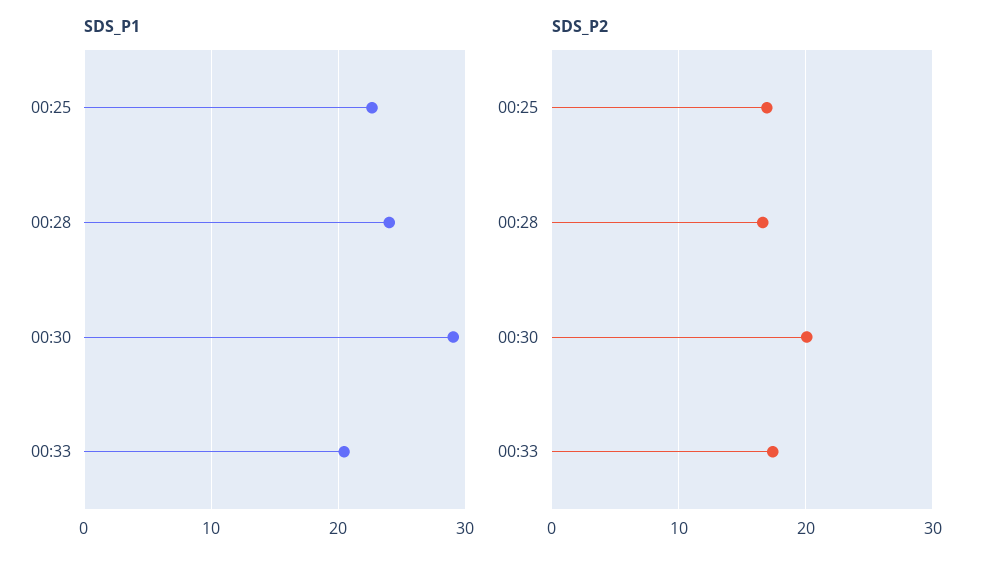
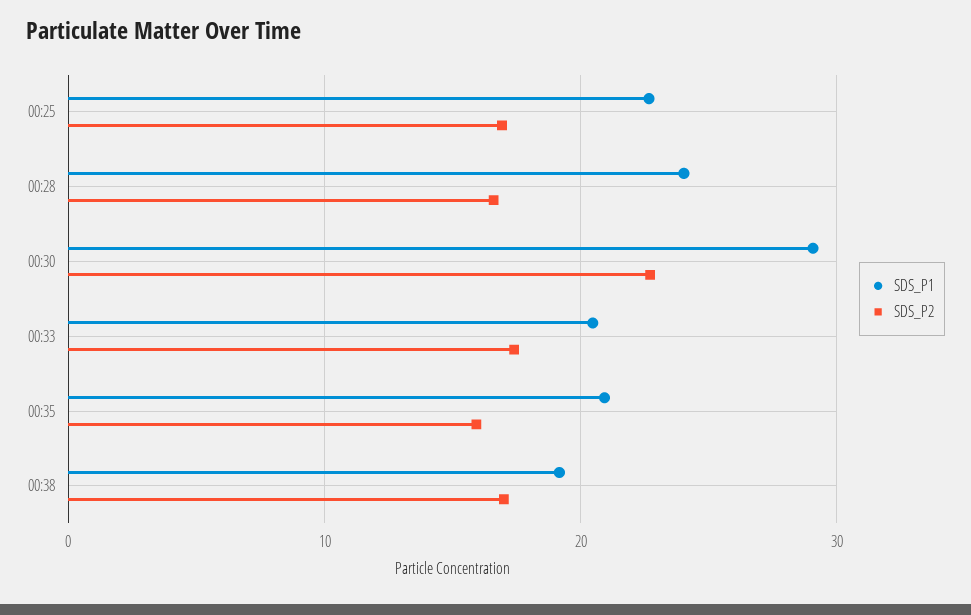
SDS_P2, 00:30: 20 -> 23
SDS_P1, 00:35: none -> 21
SDS_P2, 00:35: none -> 16
SDS_P1, 00:38: none -> 19
SDS_P2, 00:38: none -> 17

